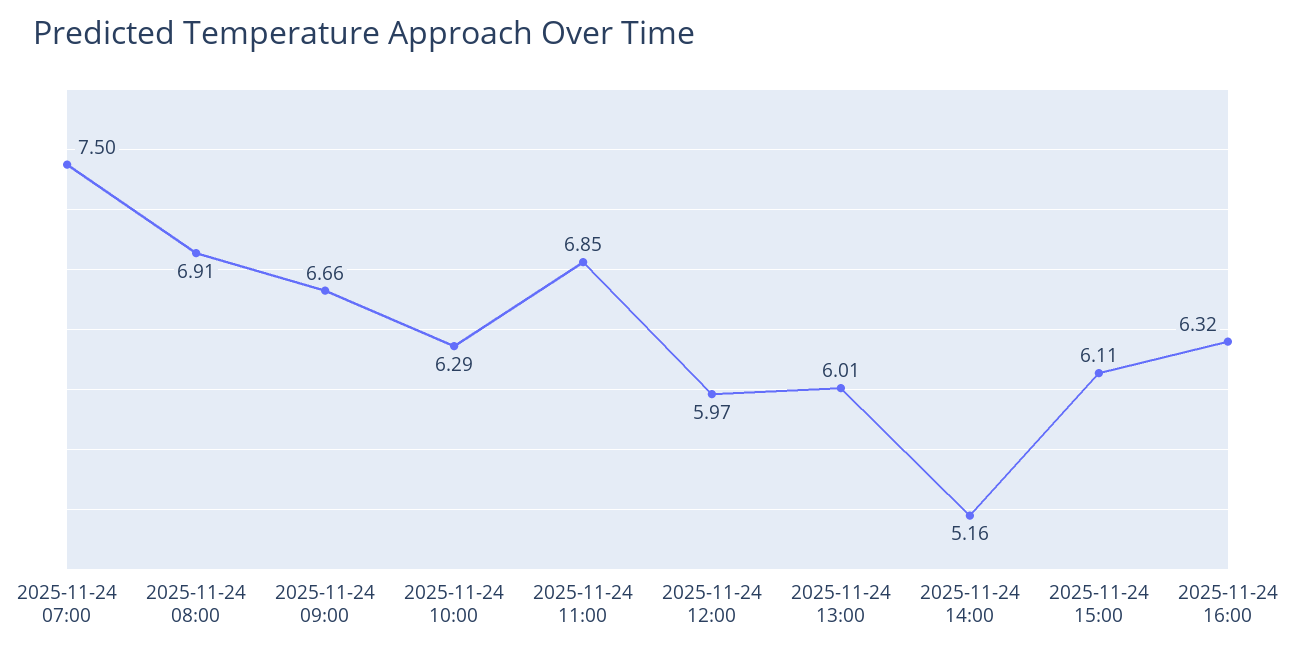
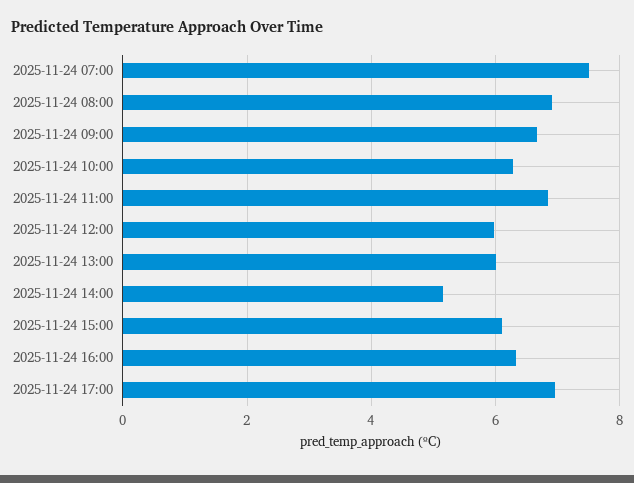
2025-11-24 17:00: none -> 7

